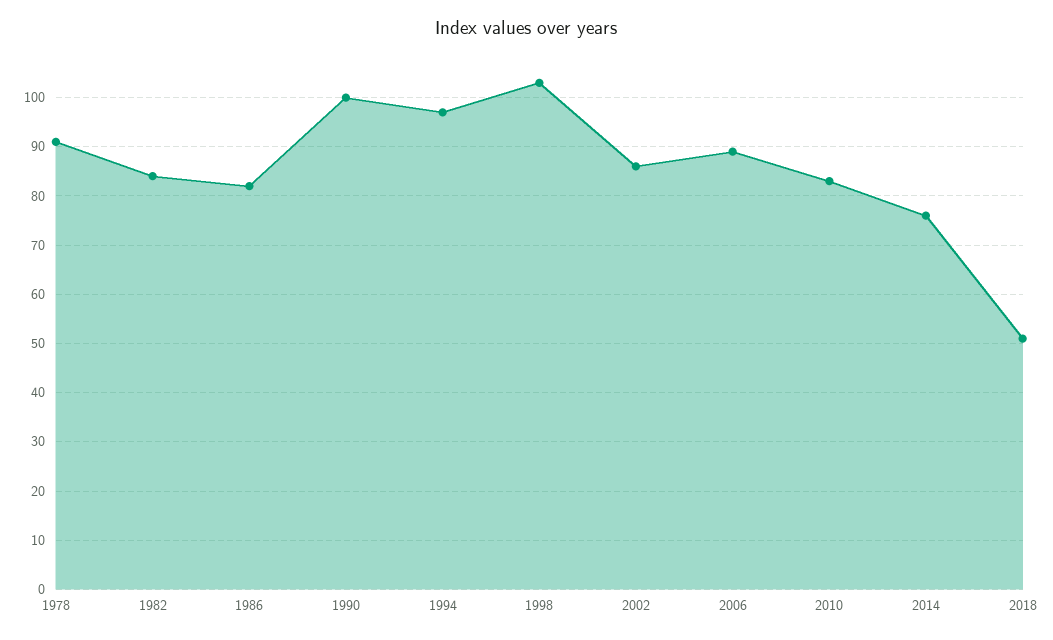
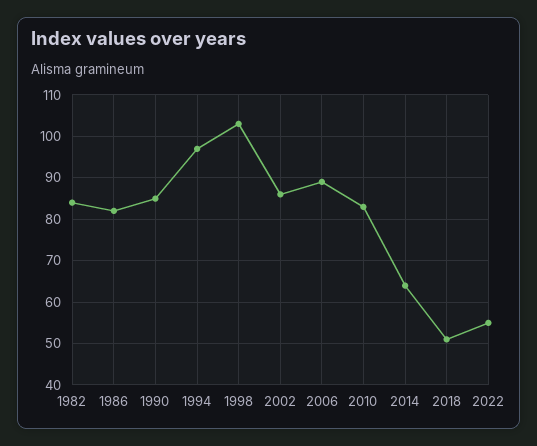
1978: 90 -> none
1990: 100 -> 85
2014: 75 -> 65
2022: none -> 55

